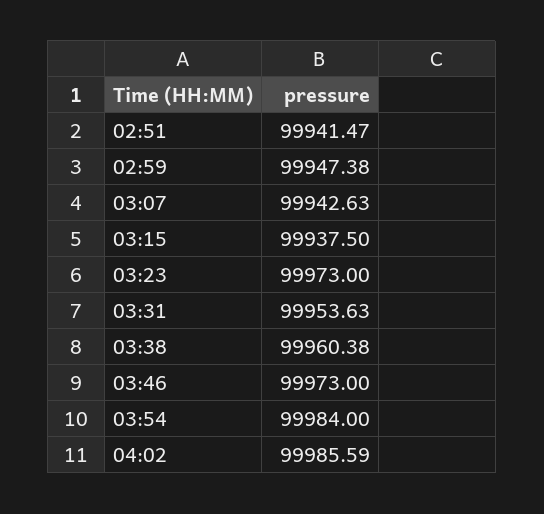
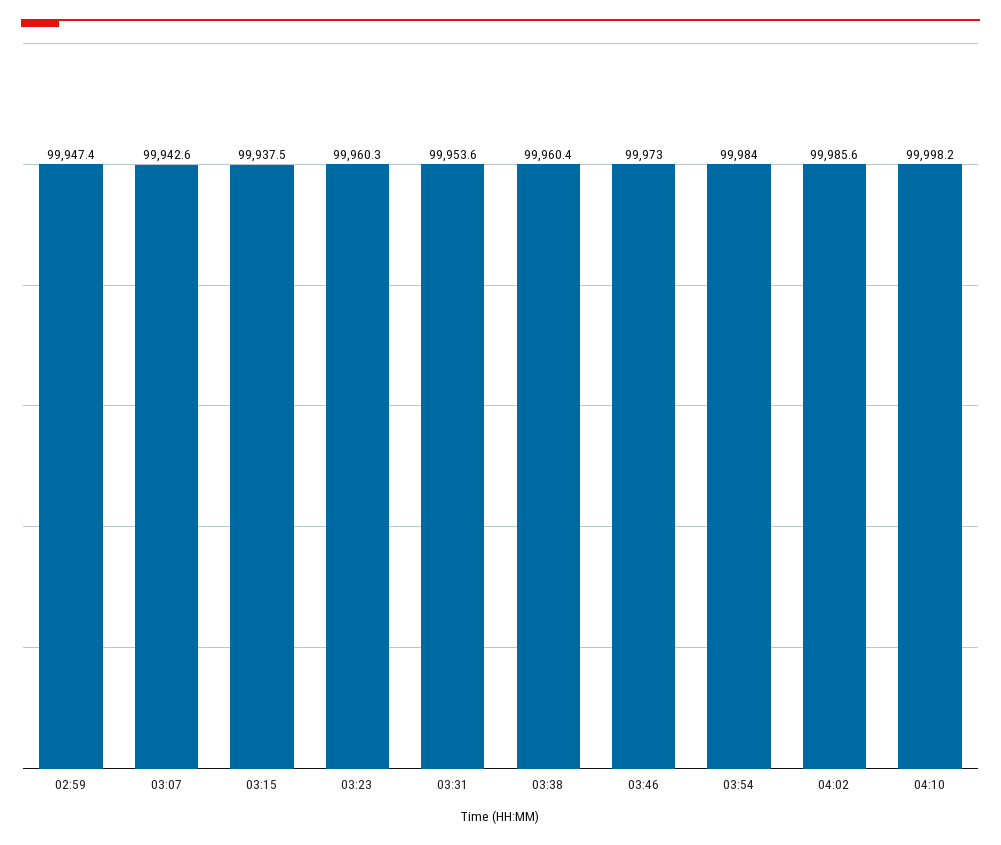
02:51: 99941.47 -> none
03:23: 99973 -> 99960.3
04:10: none -> 99998.2

